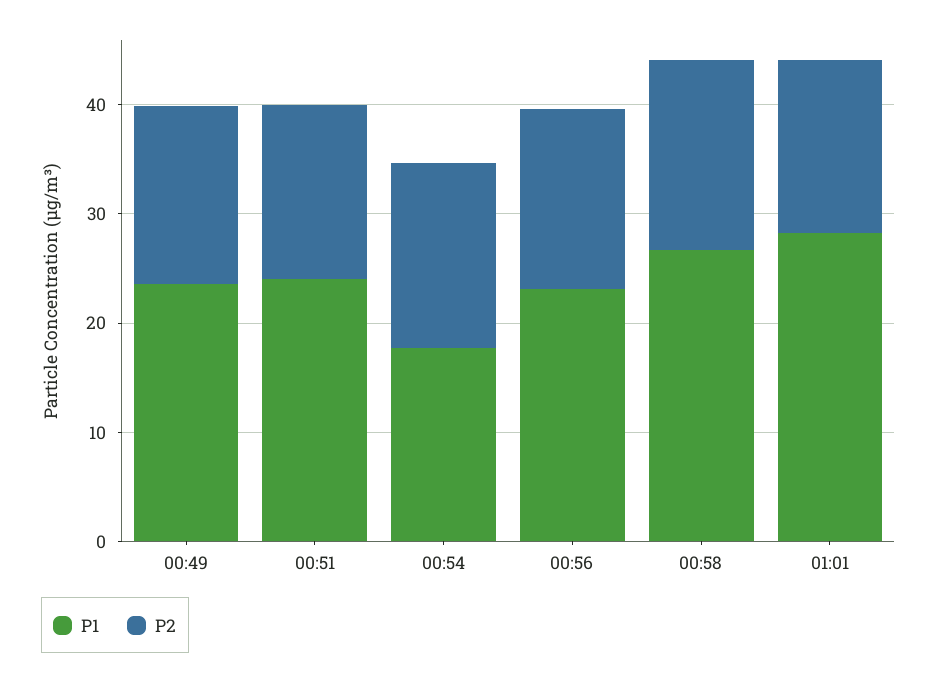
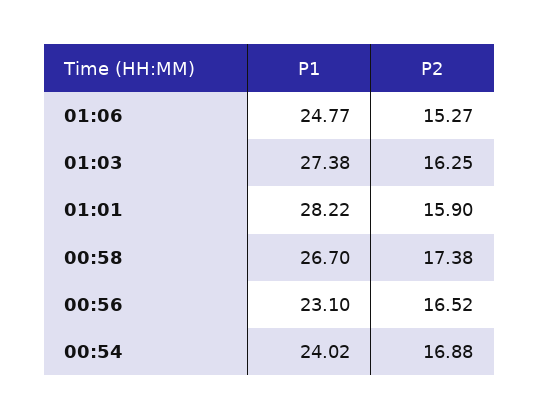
P1, 00:49: 24 -> none
P2, 00:49: 16 -> none
P1, 00:51: 24 -> none
P2, 00:51: 16 -> none
P1, 00:54: 18 -> 24.02
P1, 01:06: none -> 24.77
P2, 01:06: none -> 15.27
P1, 01:03: none -> 27.38
P2, 01:03: none -> 16.25

